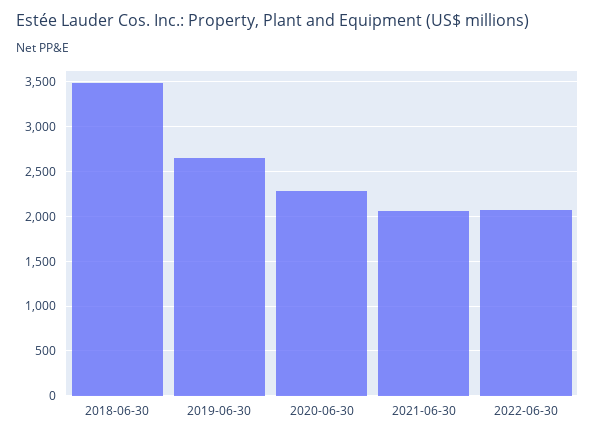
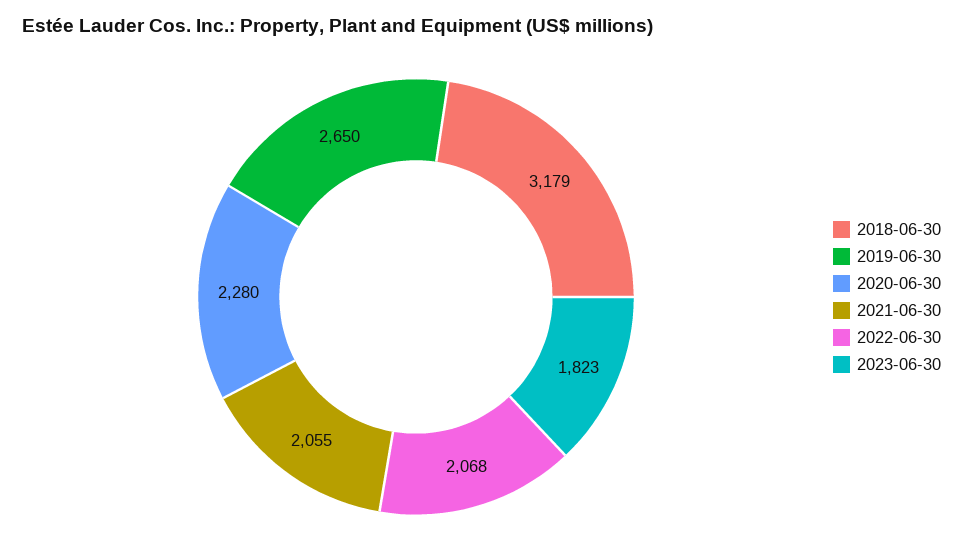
2018-06-30: 3500 -> 3179
2023-06-30: none -> 1823

